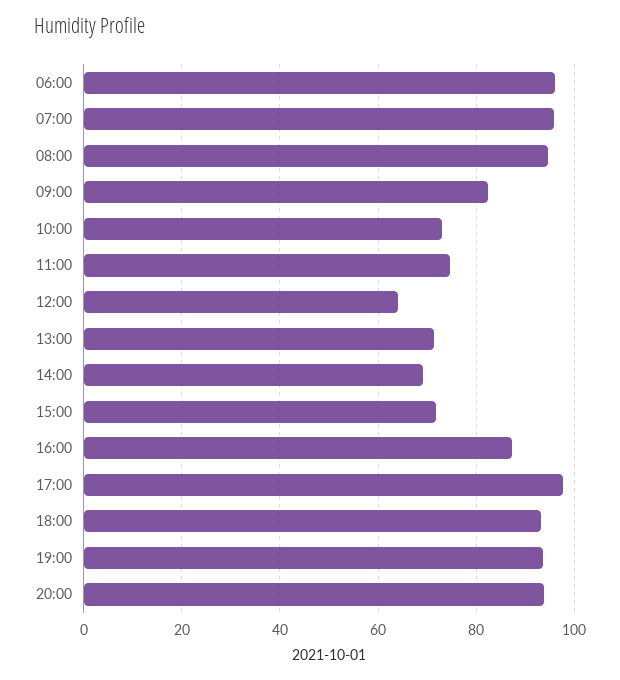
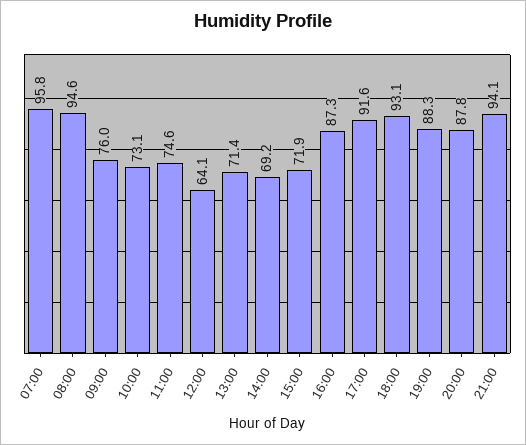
06:00: 96 -> none
09:00: 82 -> 76
17:00: 98 -> 91.6
19:00: 94 -> 88.3
20:00: 94 -> 87.8
21:00: none -> 94.1

